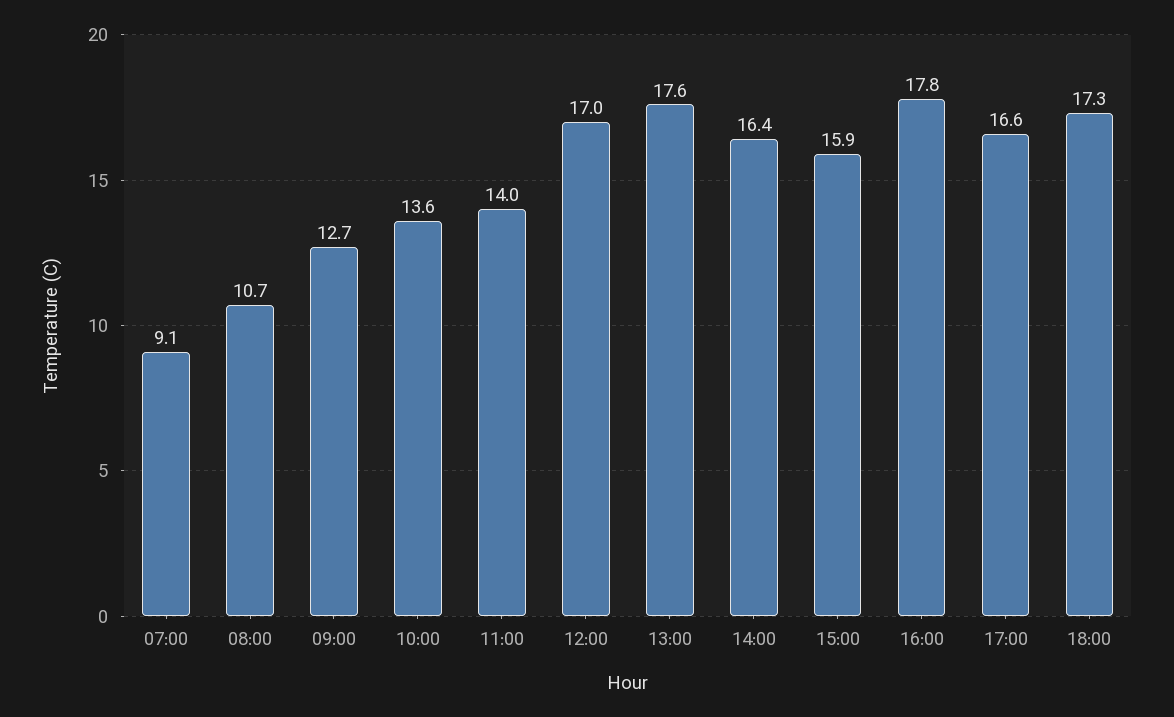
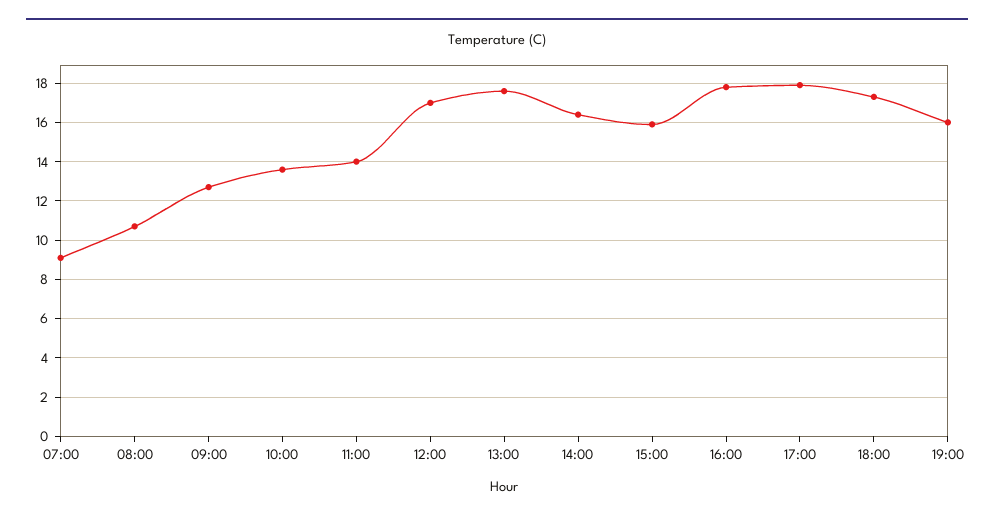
17:00: 16.6 -> 18
19:00: none -> 16

